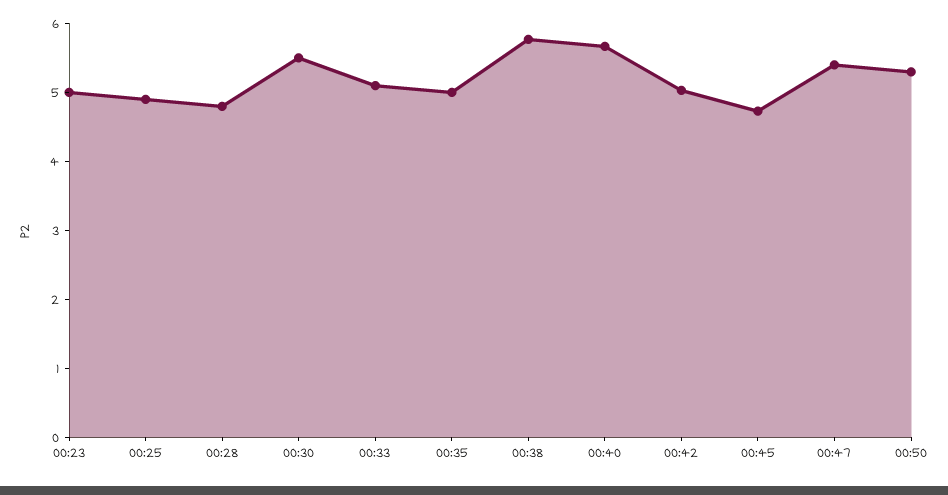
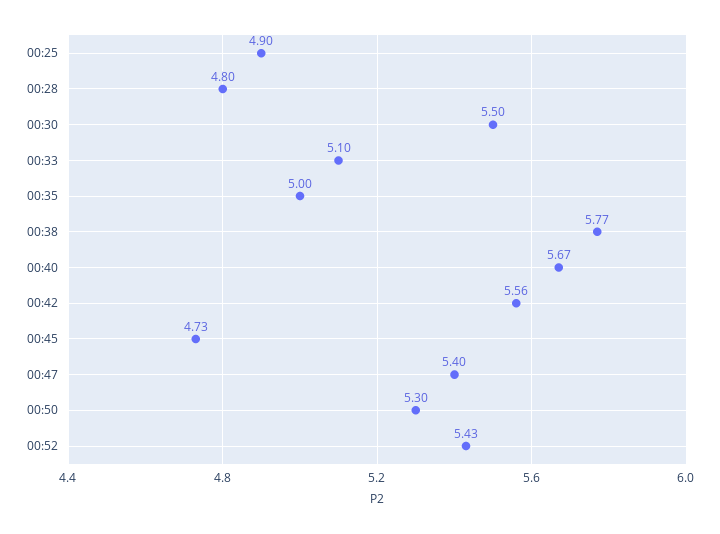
00:23: 5 -> none
00:42: 5 -> 5.56
00:52: none -> 5.43

